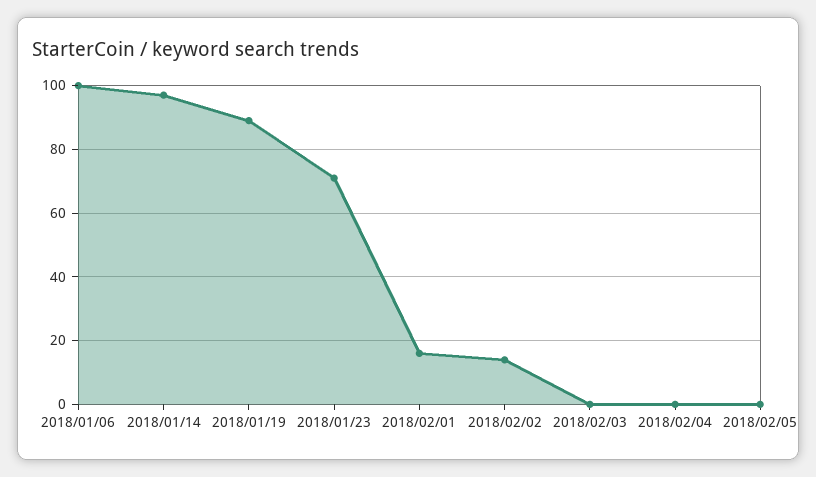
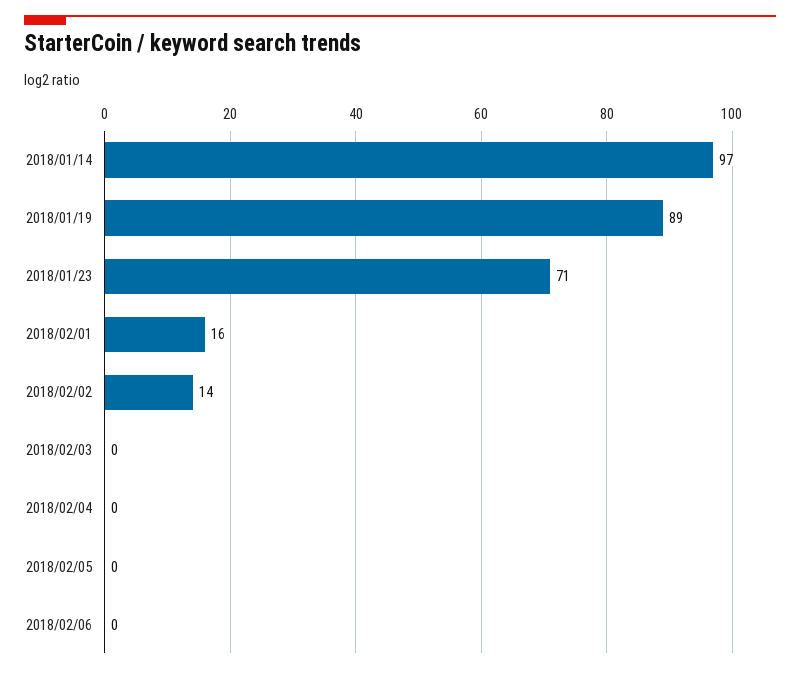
2018/01/06: 100 -> none
2018/02/06: none -> 0

